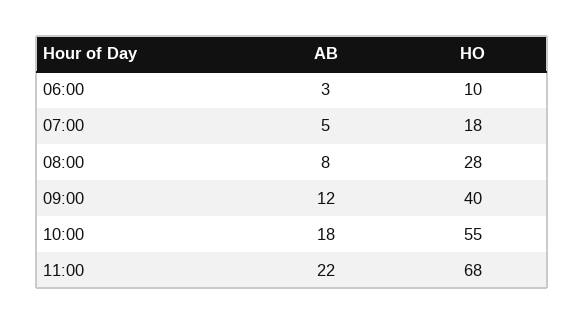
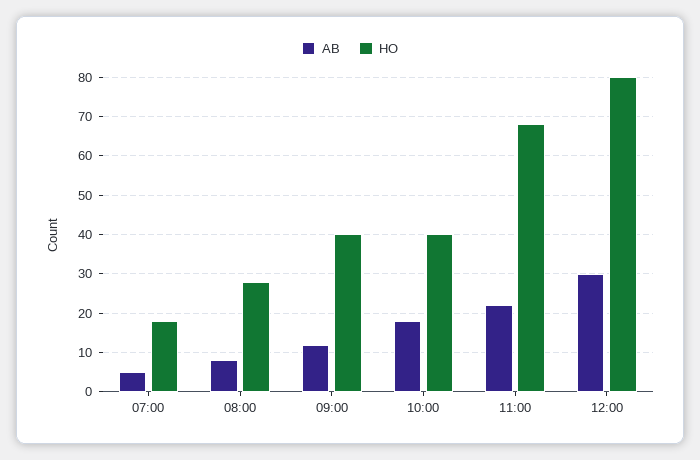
AB, 06:00: 3 -> none
HO, 06:00: 10 -> none
HO, 10:00: 55 -> 40
AB, 12:00: none -> 30
HO, 12:00: none -> 80

